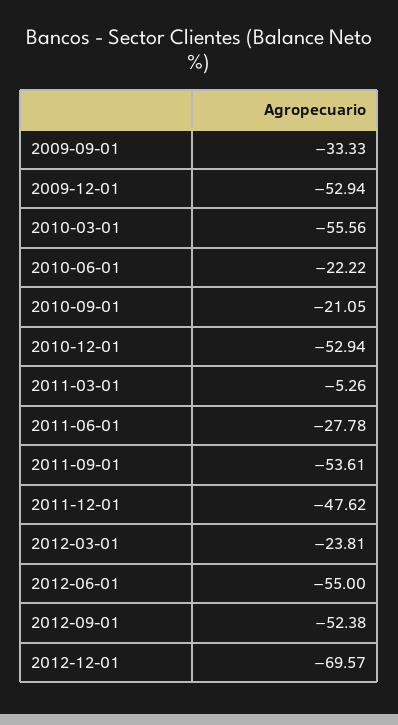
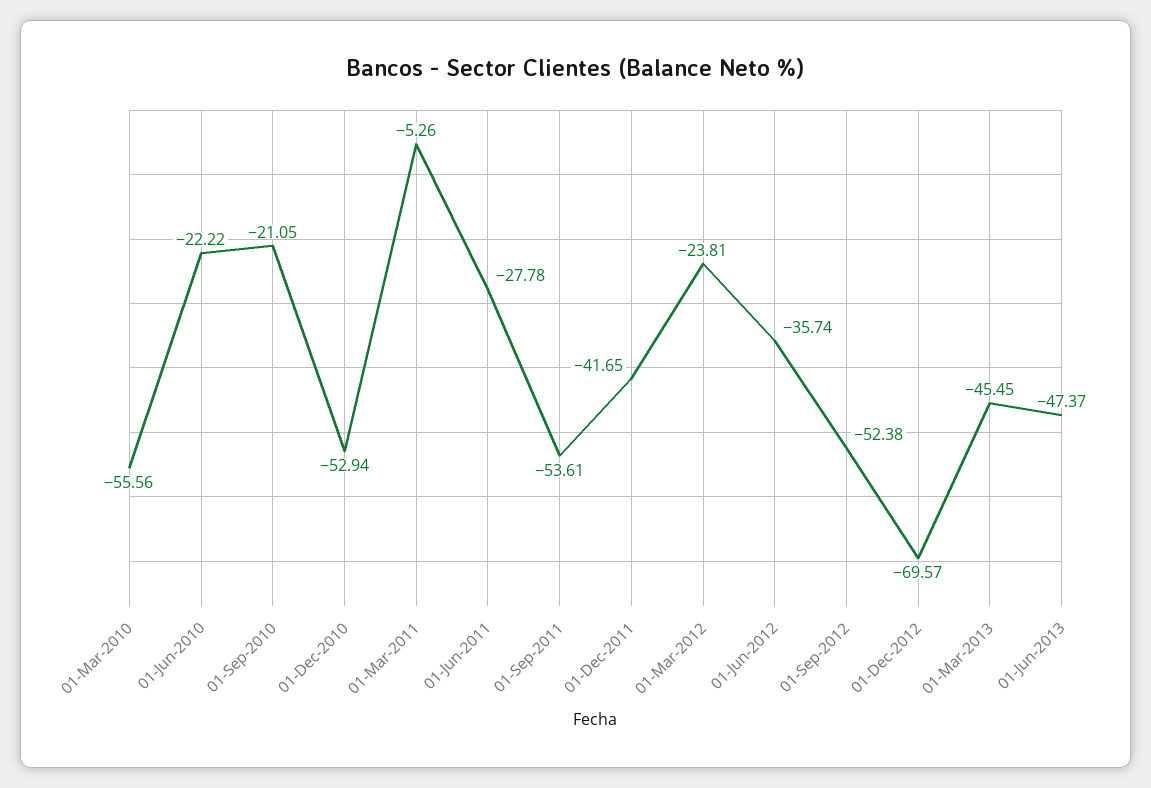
2009-09-01: -33.33 -> none
2009-12-01: -52.94 -> none
2011-12-01: -47.62 -> -41.65
2012-06-01: -55 -> -35.74
01-Mar-2013: none -> -45.45
01-Jun-2013: none -> -47.37

